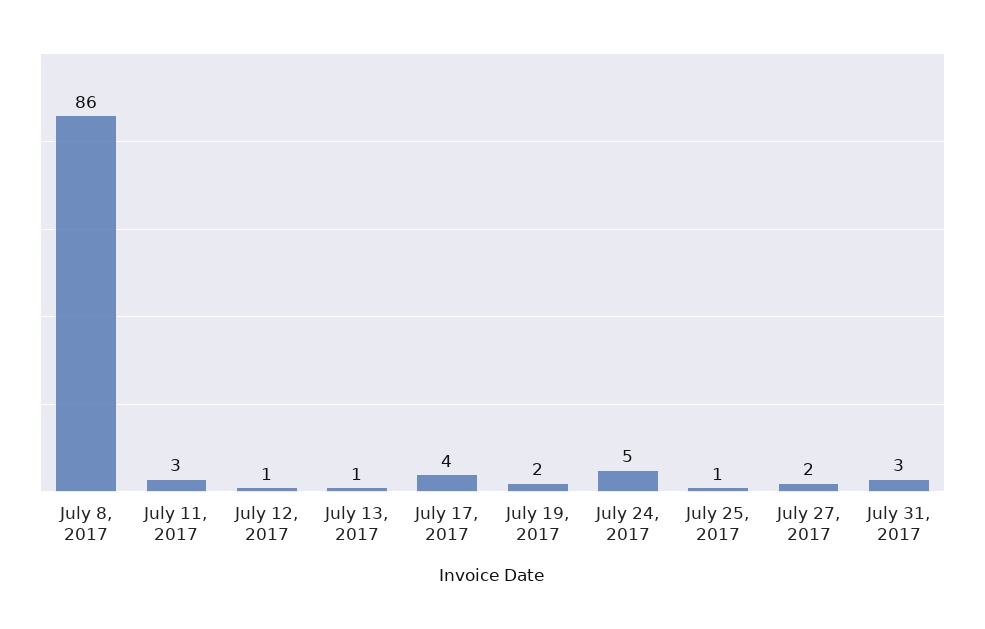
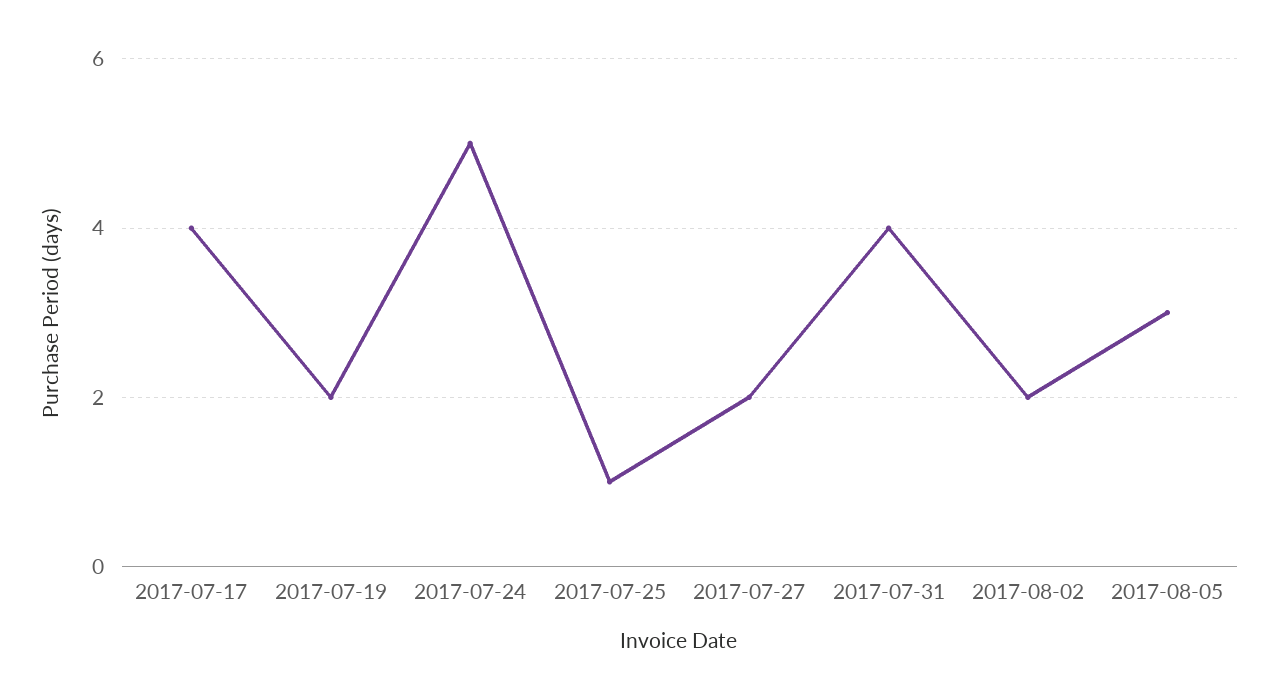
July 8, 2017: 86 -> none
July 11, 2017: 3 -> none
July 12, 2017: 1 -> none
July 13, 2017: 1 -> none
July 31, 2017: 3 -> 4
2017-08-02: none -> 2
2017-08-05: none -> 3

